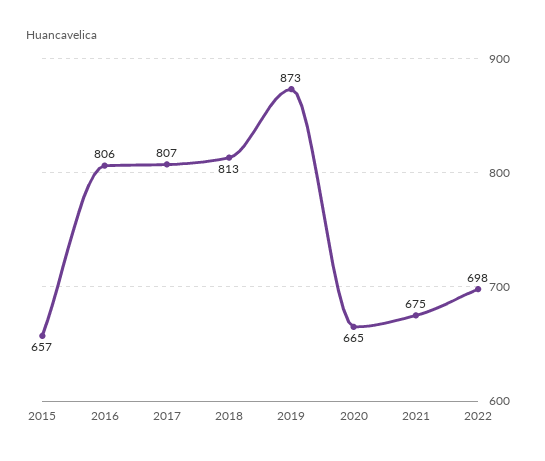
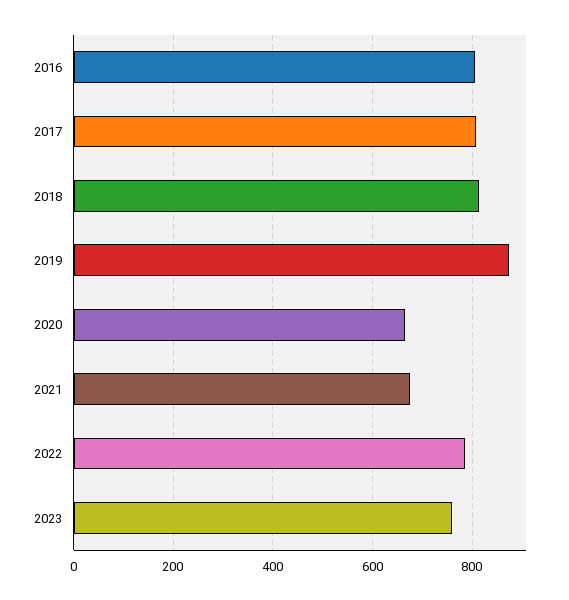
2015: 657 -> none
2022: 698 -> 780
2023: none -> 760

